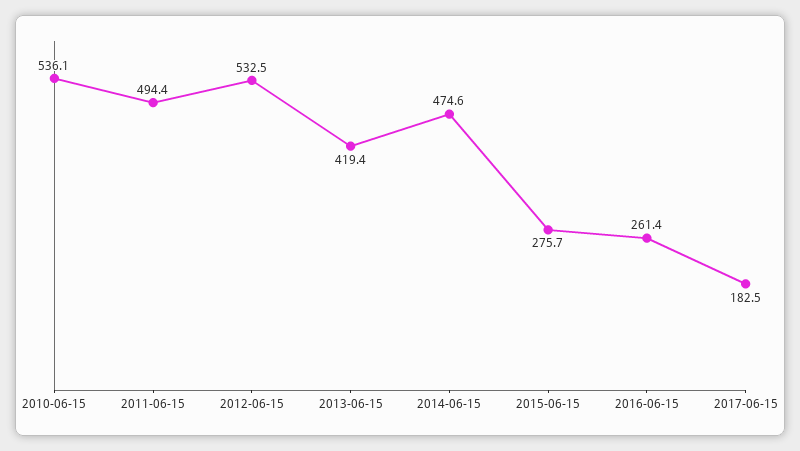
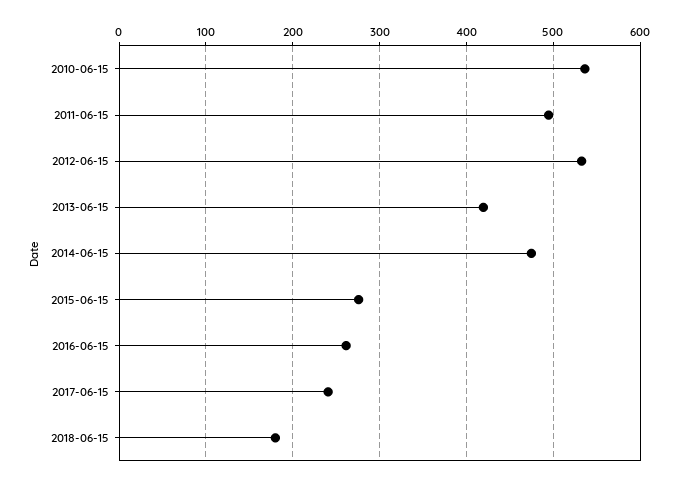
2017-06-15: 182.5 -> 240
2018-06-15: none -> 180

